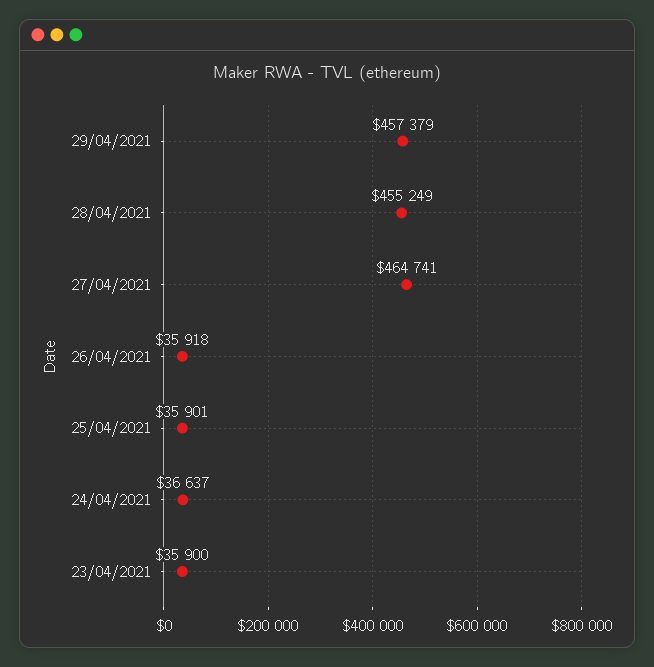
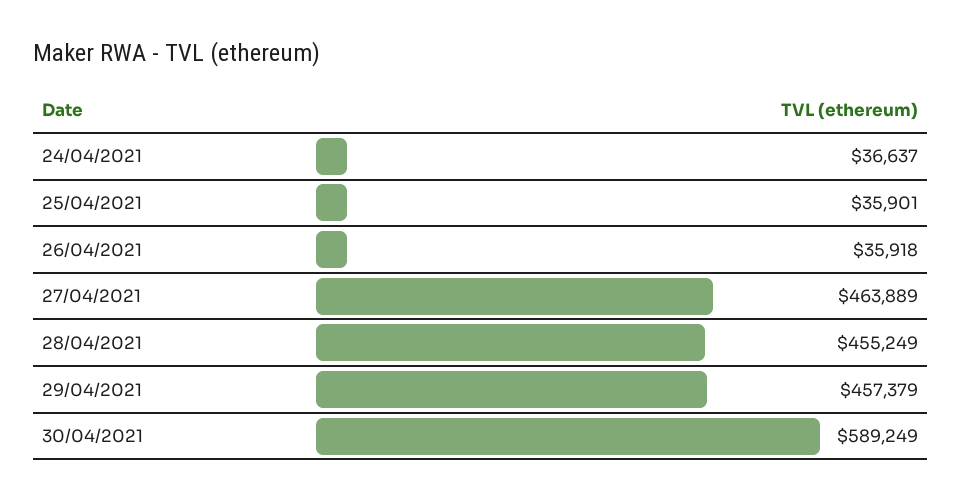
27/04/2021: 464741 -> 463889
23/04/2021: 35900 -> none
30/04/2021: none -> 589249

